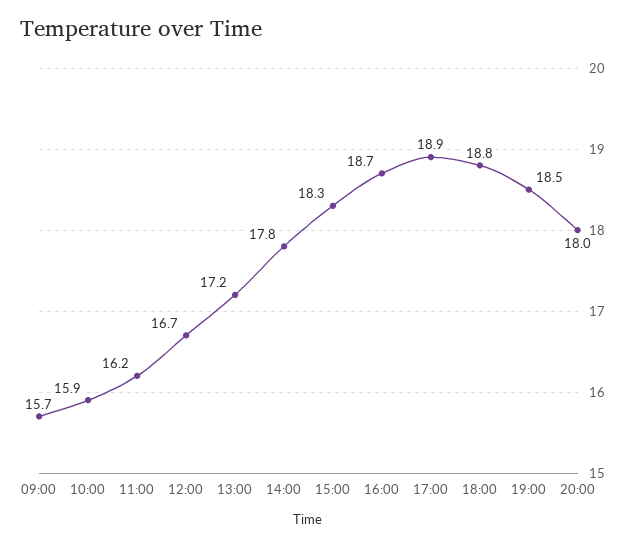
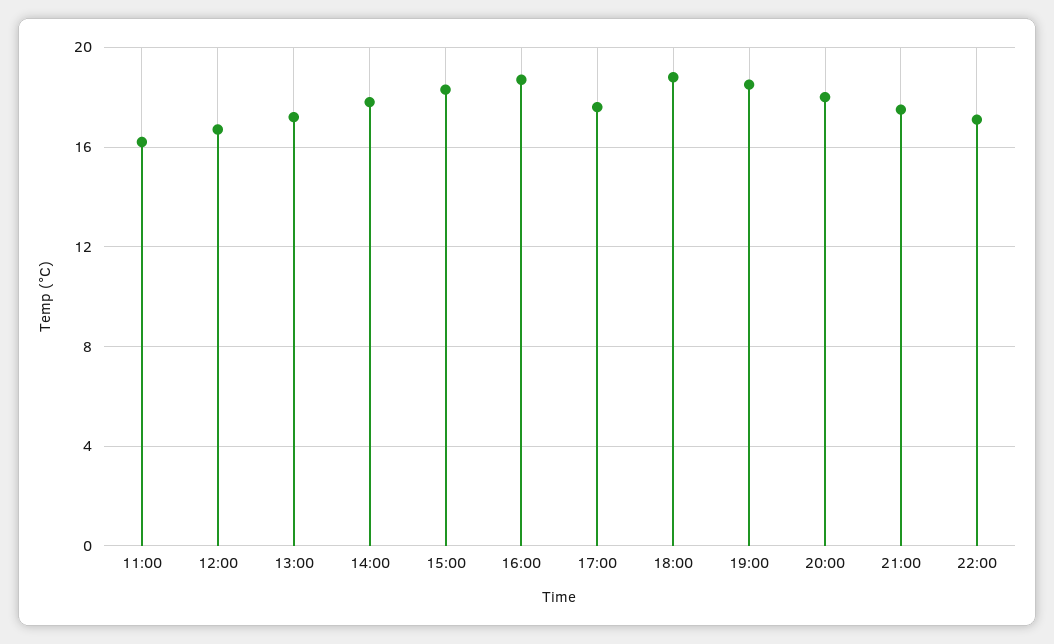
09:00: 15.7 -> none
10:00: 15.9 -> none
17:00: 18.9 -> 17.5
21:00: none -> 17.5
22:00: none -> 17

